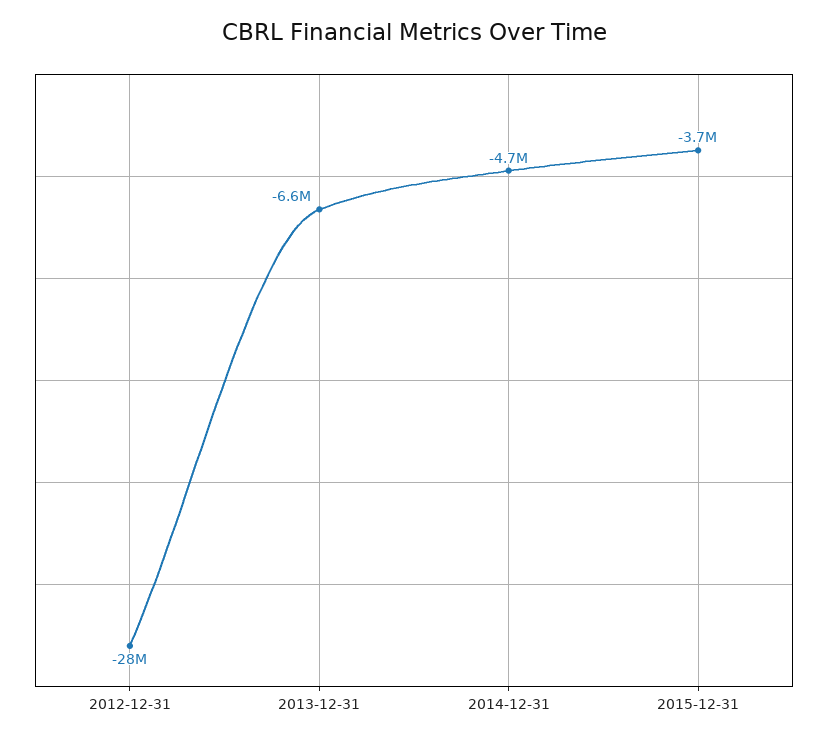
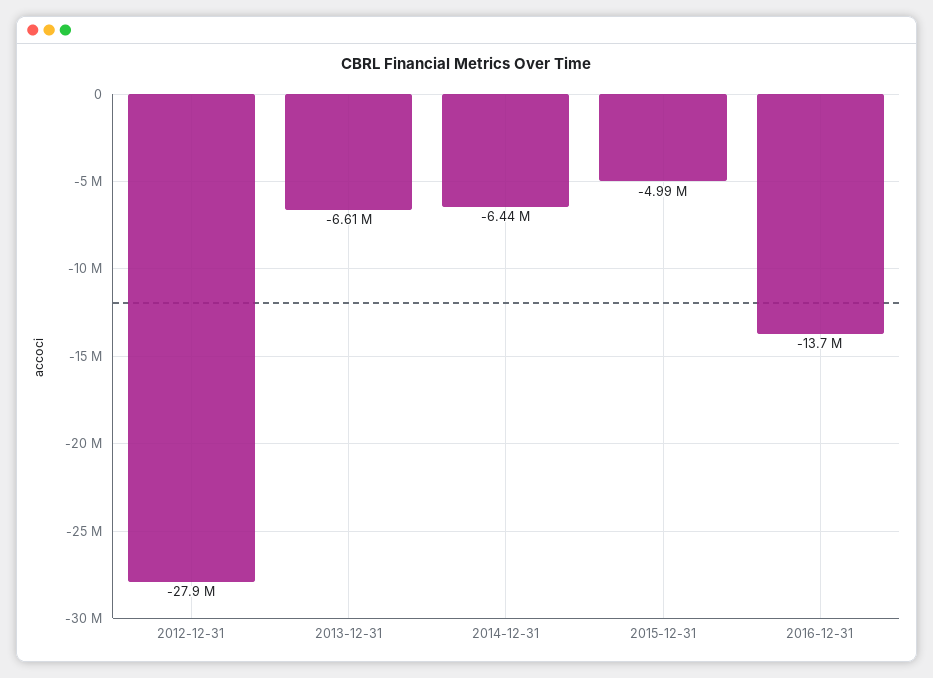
2014-12-31: -4700000 -> -6440000
2015-12-31: -3700000 -> -4990000
2016-12-31: none -> -13700000

